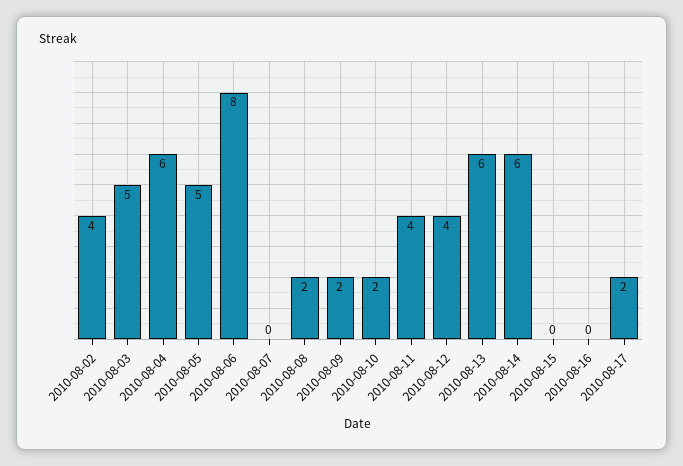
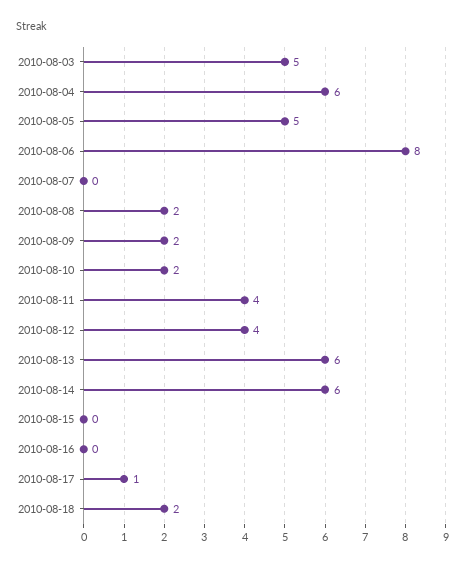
2010-08-02: 4 -> none
2010-08-17: 2 -> 1
2010-08-18: none -> 2

